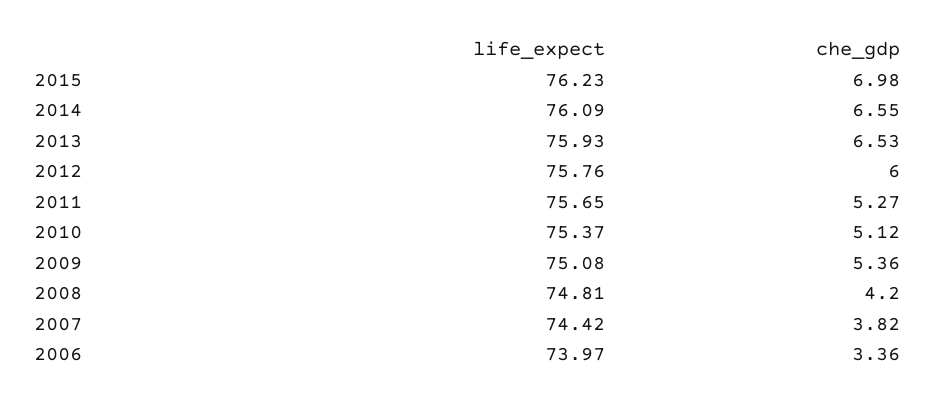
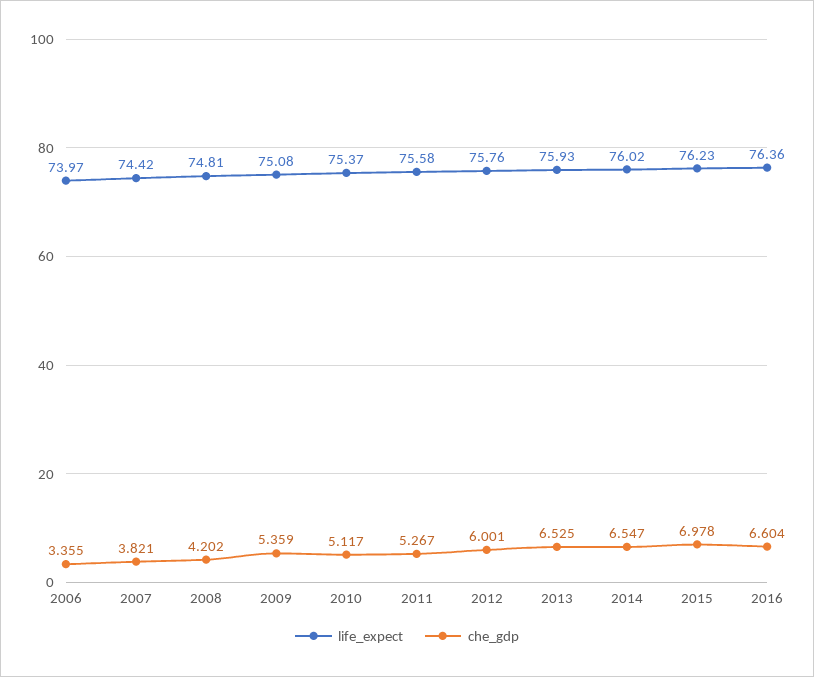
life_expect, 2014: 76.09 -> 76.02
life_expect, 2011: 75.65 -> 75.58
life_expect, 2016: none -> 76.36
che_gdp, 2016: none -> 6.604

